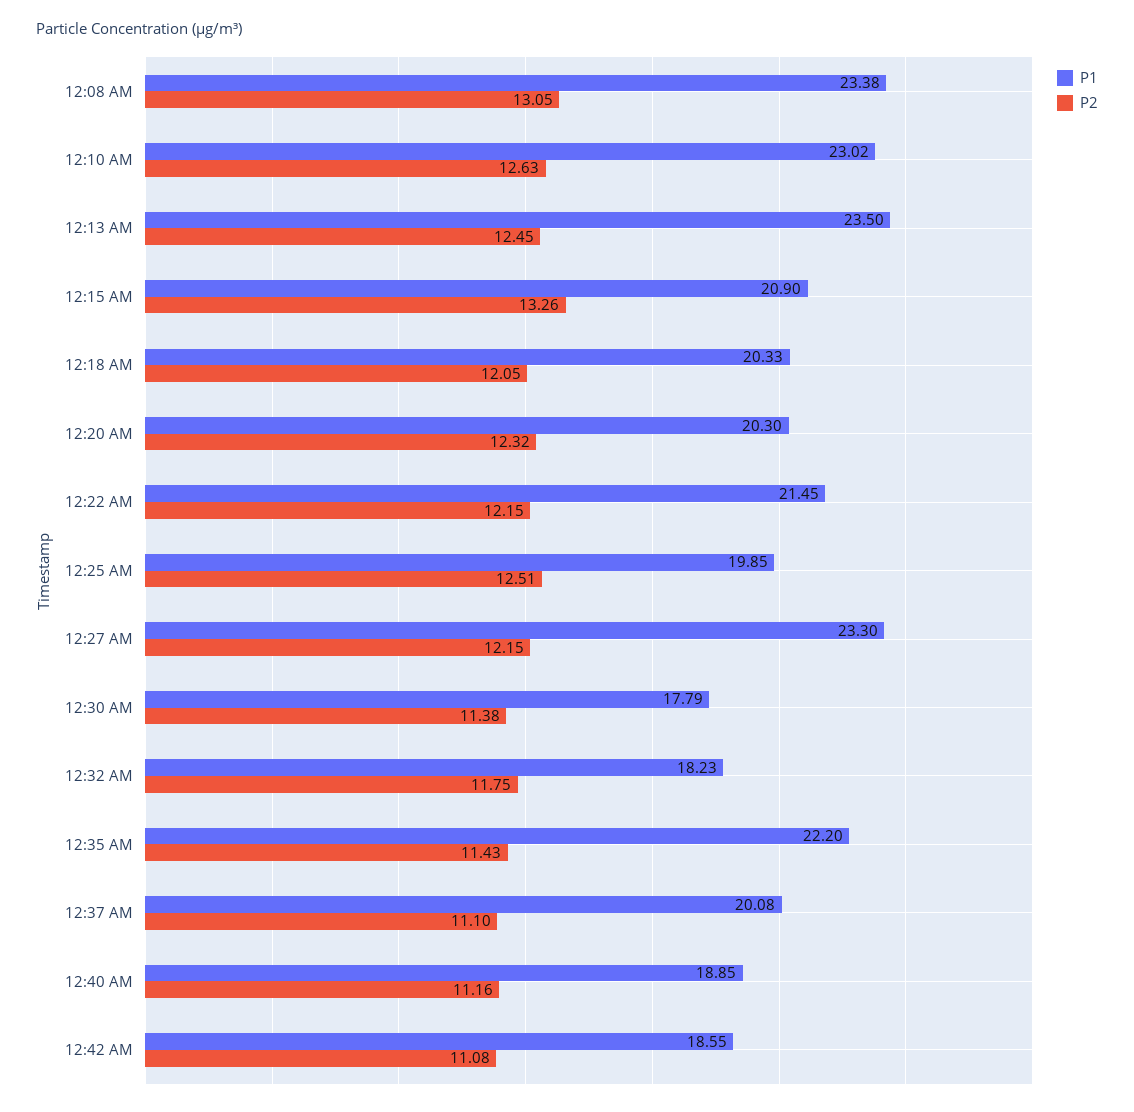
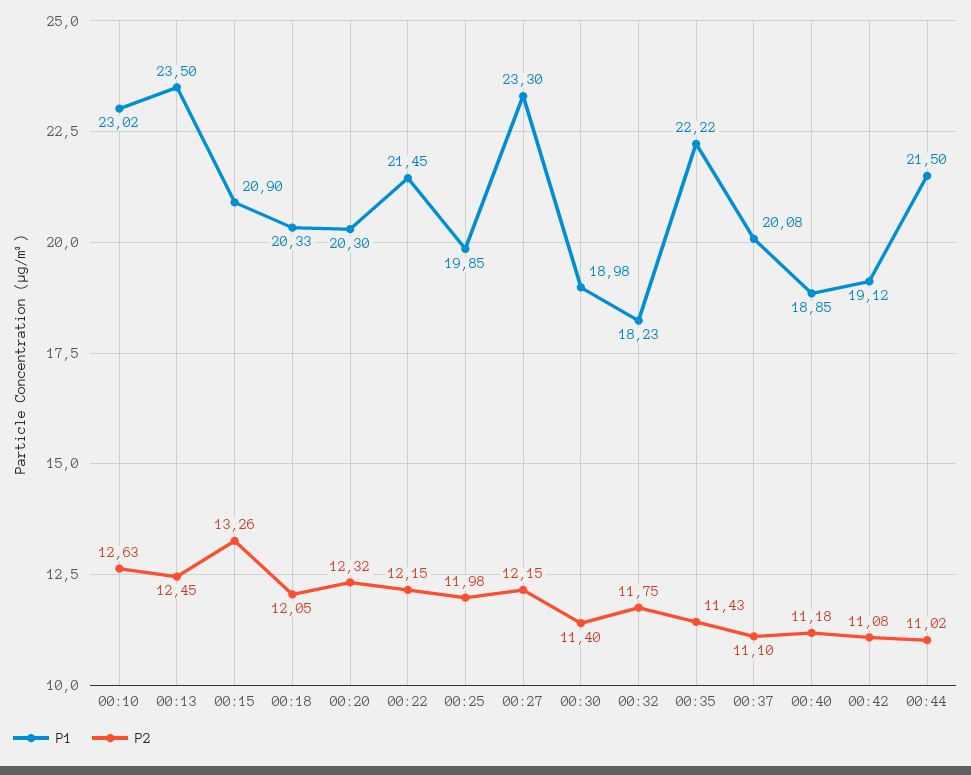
P1, 12:08 AM: 23.38 -> none
P2, 12:08 AM: 13.05 -> none
P2, 12:25 AM: 12.51 -> 11.98
P1, 12:30 AM: 17.79 -> 18.98
P2, 12:30 AM: 11.38 -> 11.4
P1, 12:35 AM: 22.2 -> 22.22
P2, 12:40 AM: 11.16 -> 11.18
P1, 12:42 AM: 18.55 -> 19.12
P1, 00:44: none -> 21.5
P2, 00:44: none -> 11.02

